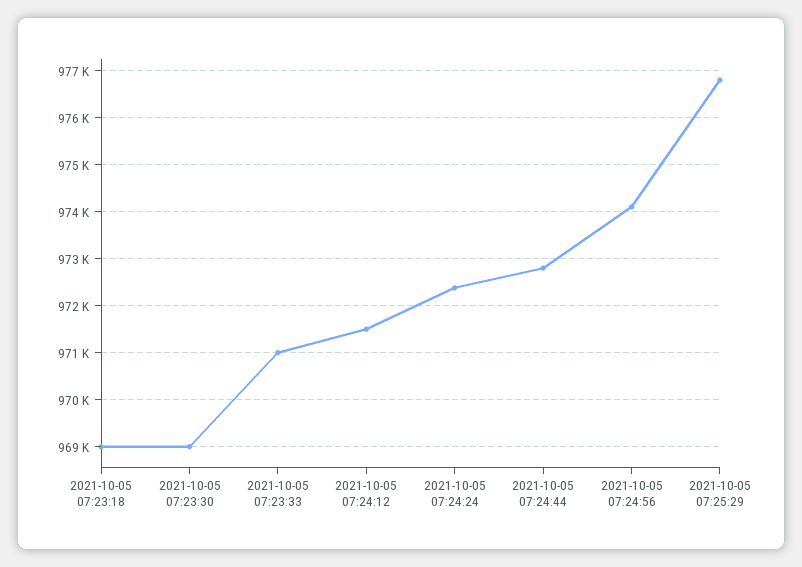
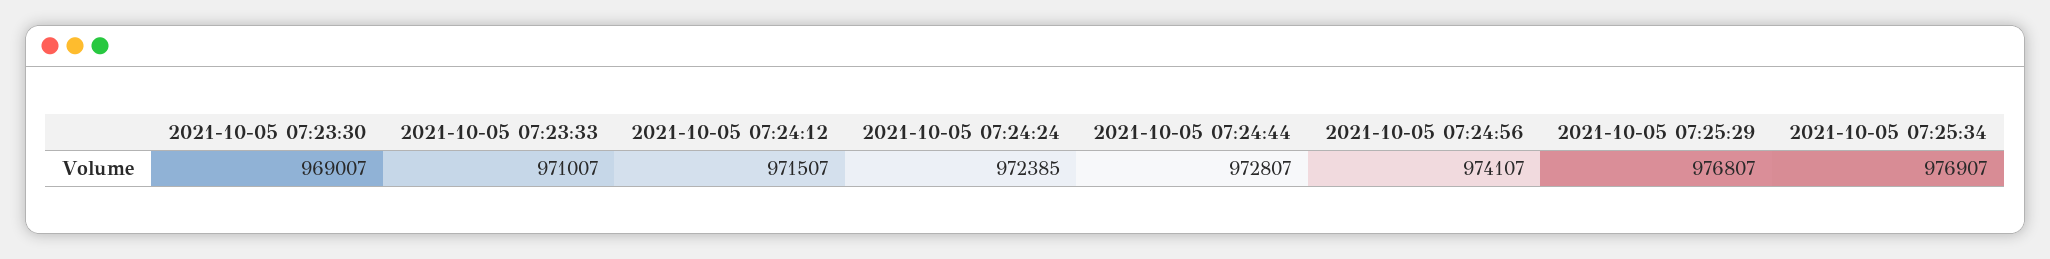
2021-10-05 07:23:18: 969000 -> none
2021-10-05 07:25:34: none -> 976907

